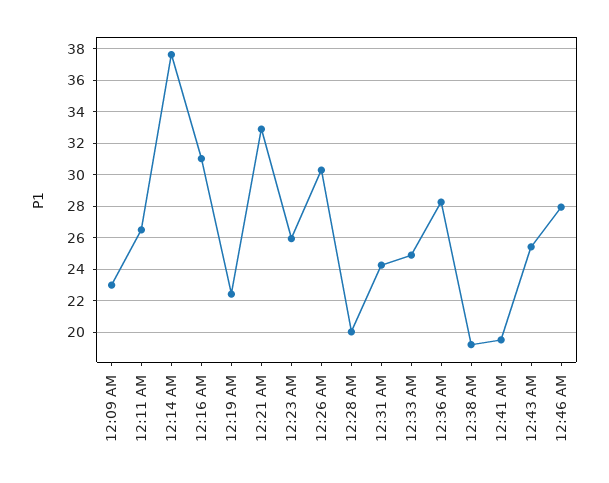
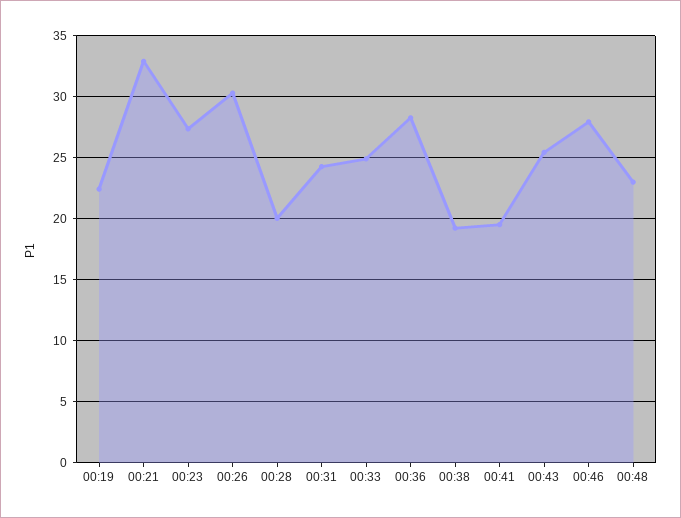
12:09 AM: 23 -> none
12:11 AM: 26.5 -> none
12:14 AM: 37.5 -> none
12:16 AM: 31 -> none
12:23 AM: 26 -> 27.5
00:48: none -> 23

